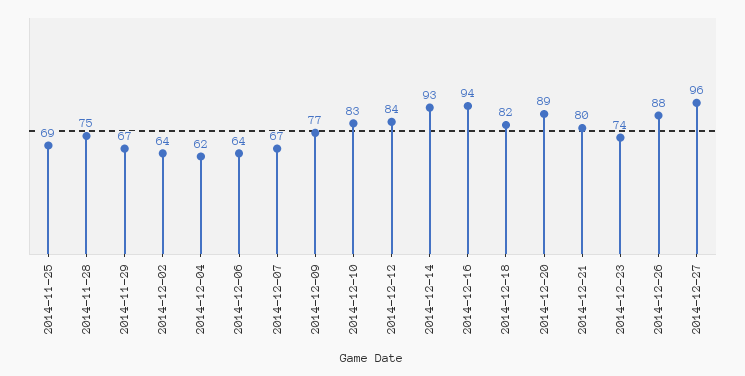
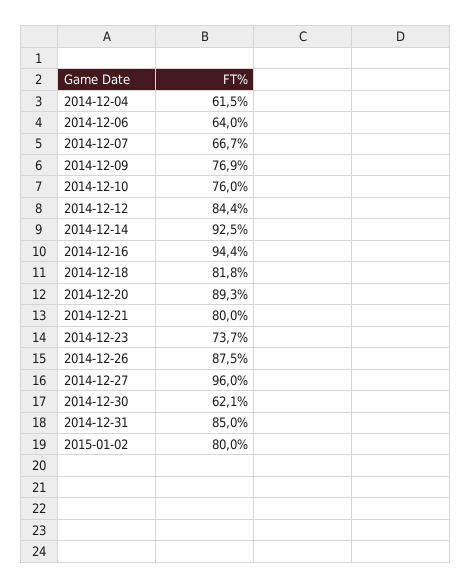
2014-11-25: 69 -> none
2014-11-28: 75 -> none
2014-11-29: 67 -> none
2014-12-02: 64 -> none
2014-12-10: 83 -> 76
2014-12-30: none -> 62.1
2014-12-31: none -> 85
2015-01-02: none -> 80

